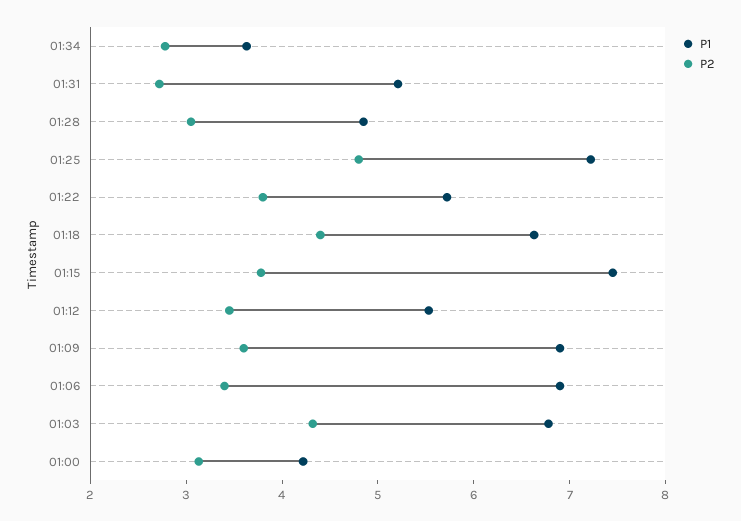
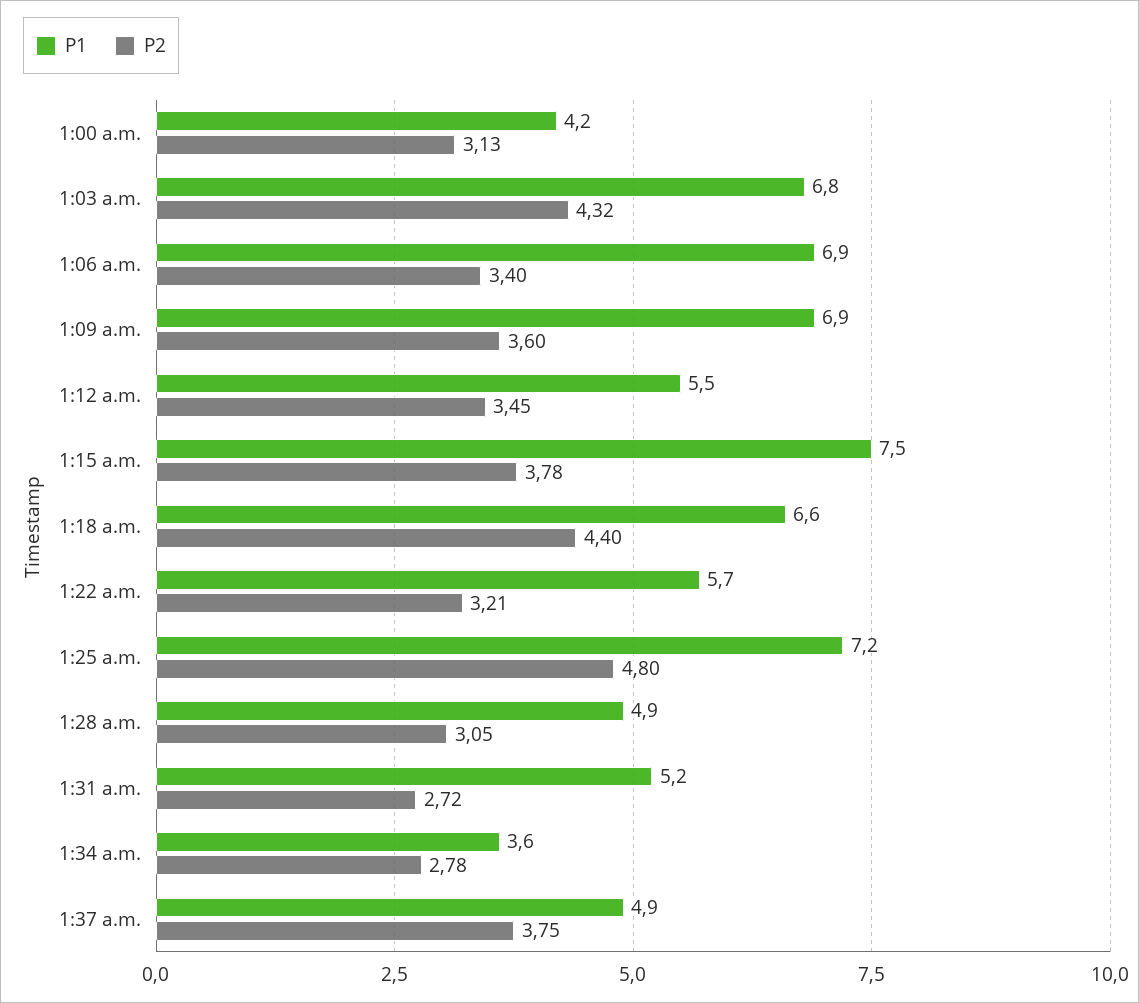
P2, 01:22: 3.8 -> 3.21
P1, 1:37 a.m.: none -> 4.9
P2, 1:37 a.m.: none -> 3.75

